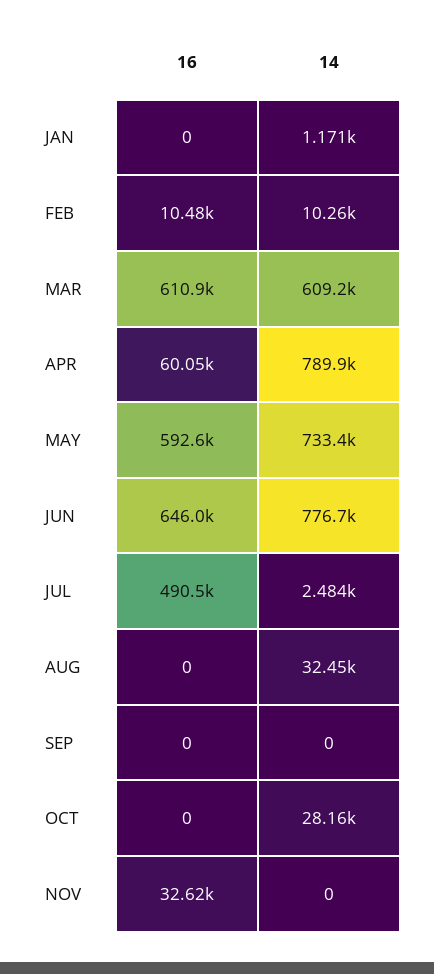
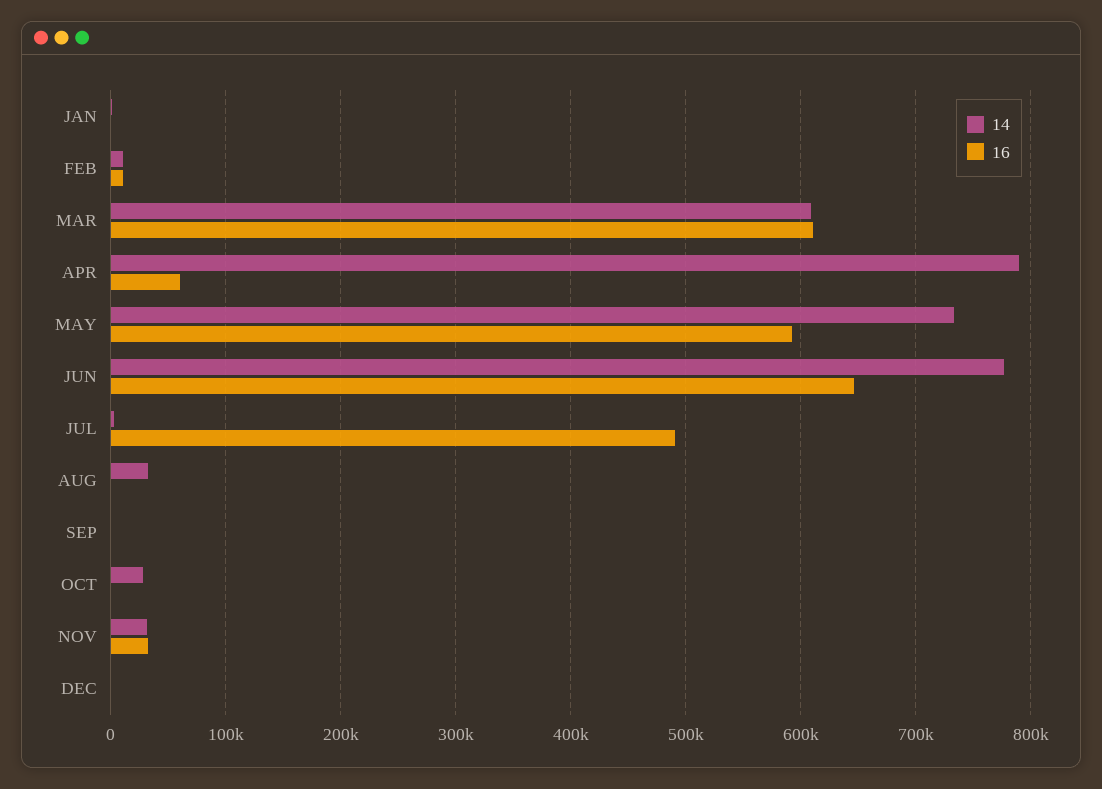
14, NOV: 0 -> 30000
14, DEC: none -> 0
16, DEC: none -> 0

